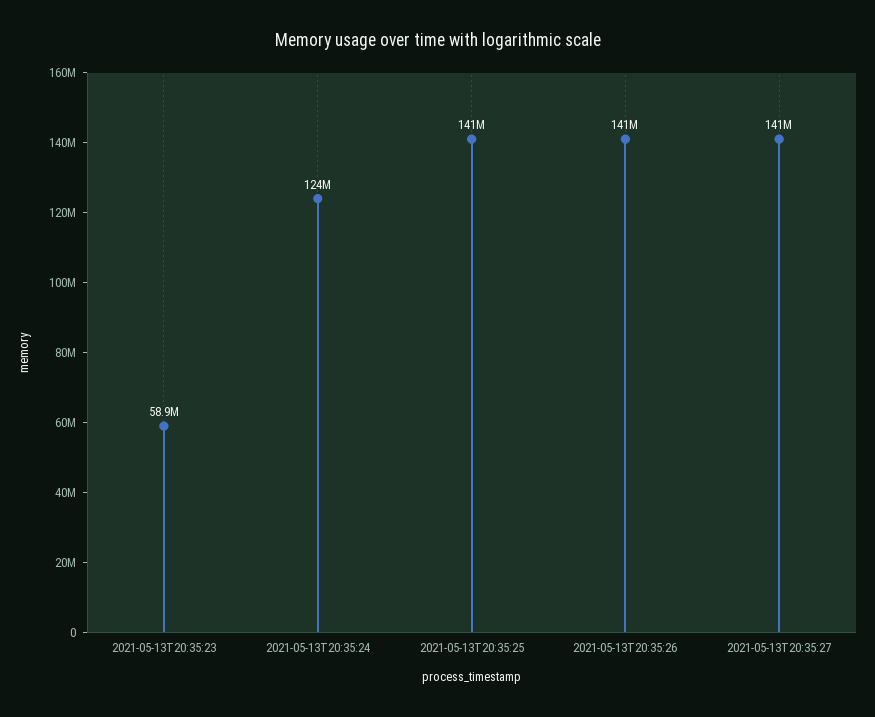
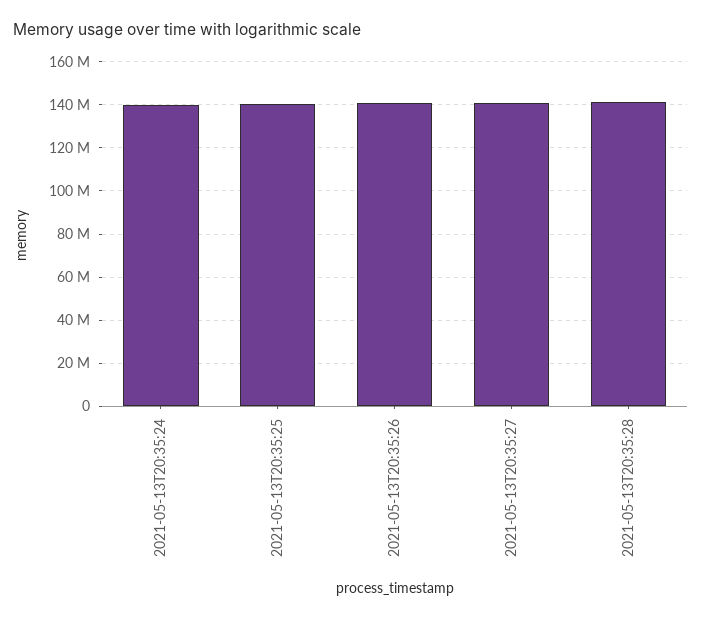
2021-05-13T20:35:23: 58900000 -> none
2021-05-13T20:35:24: 124000000 -> 140000000
2021-05-13T20:35:28: none -> 140000000

